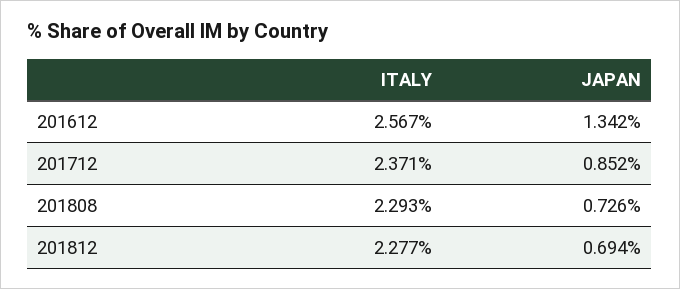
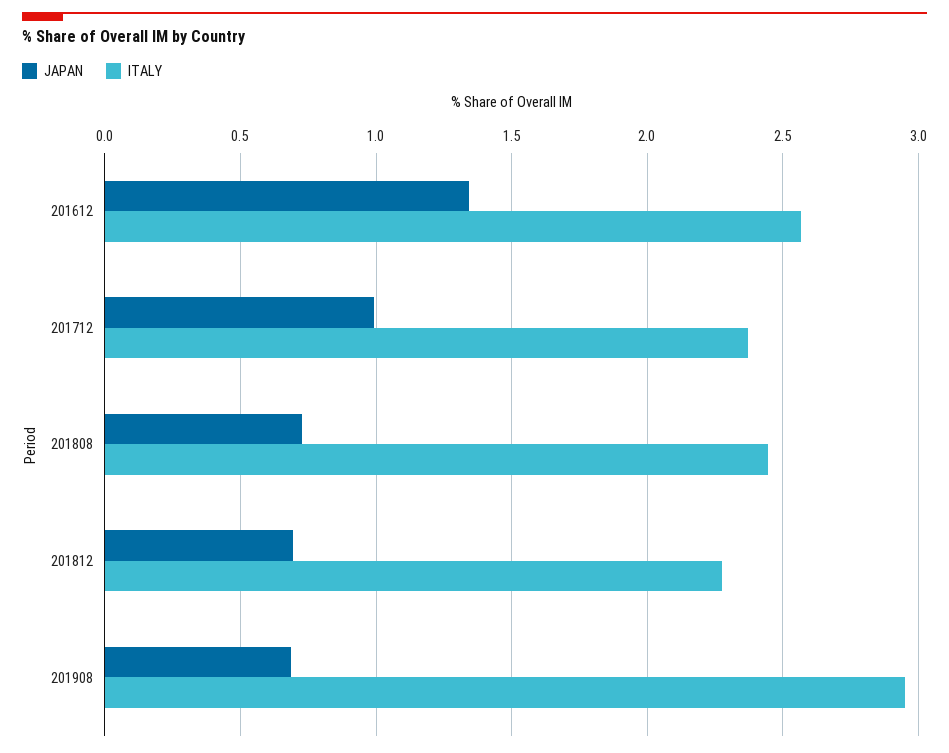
JAPAN, 201712: 0.852 -> 1
ITALY, 201808: 2.293 -> 2.45
JAPAN, 201908: none -> 0.7
ITALY, 201908: none -> 2.95

